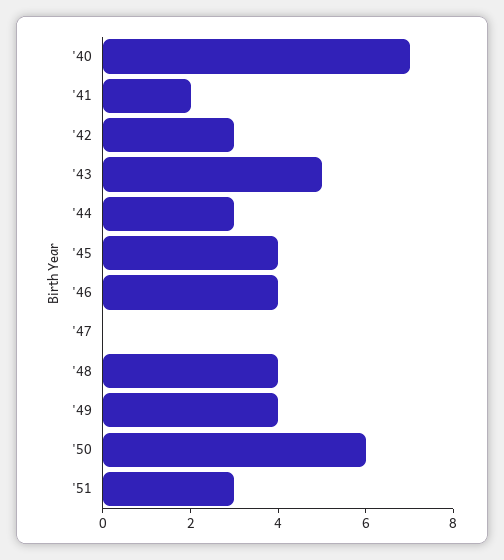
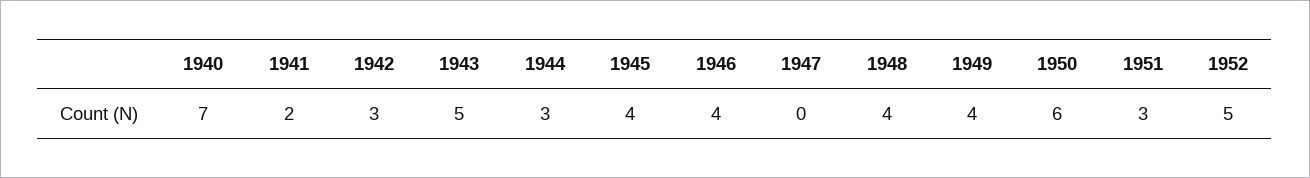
1952: none -> 5

